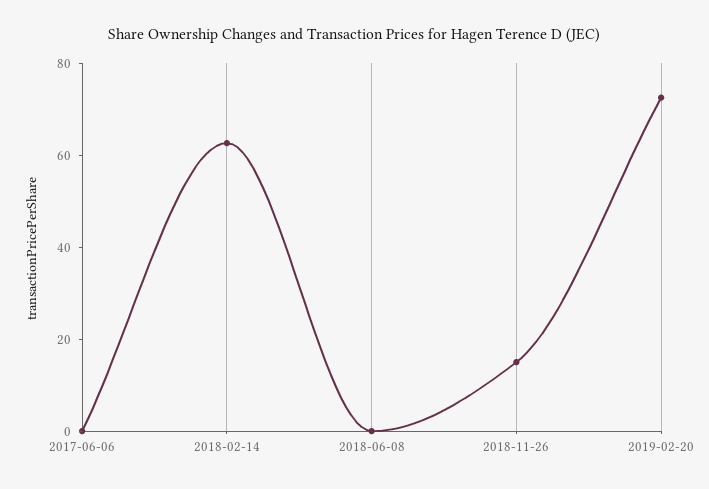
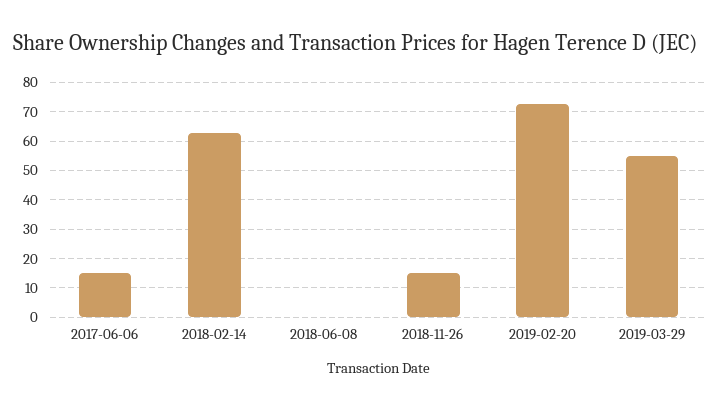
2017-06-06: 0 -> 15
2019-03-29: none -> 55

